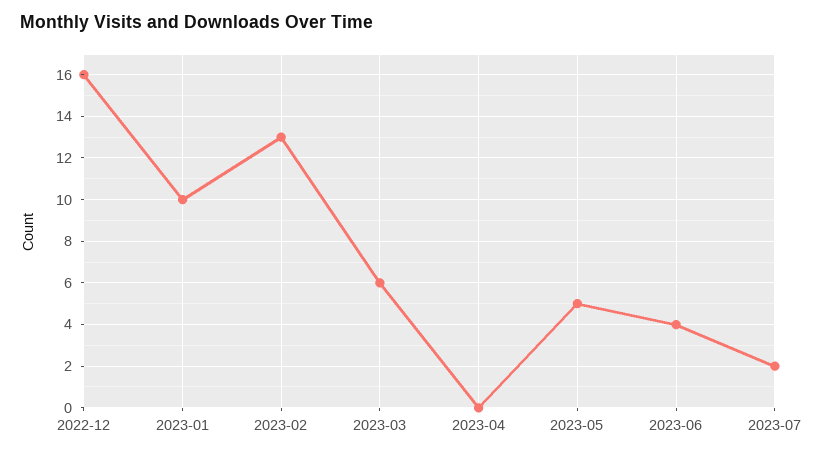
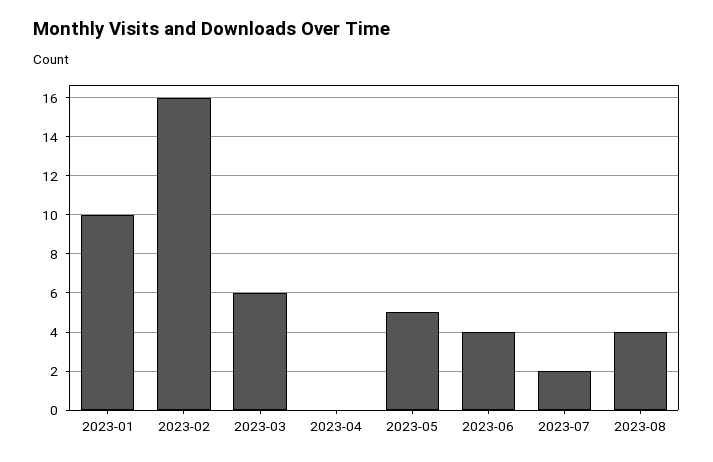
2022-12: 16 -> none
2023-02: 13 -> 16
2023-08: none -> 4

